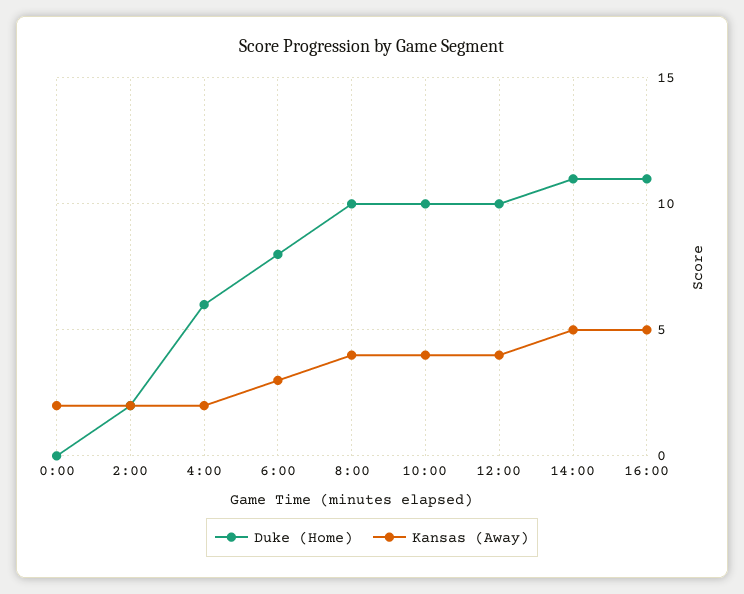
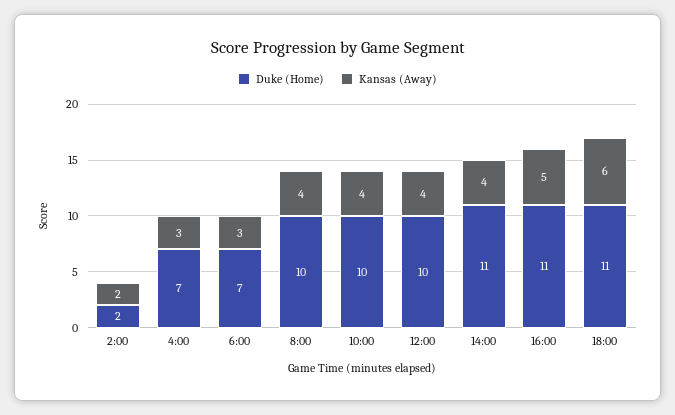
Duke (Home), 0:00: 0 -> none
Kansas (Away), 0:00: 2 -> none
Duke (Home), 4:00: 6 -> 7
Kansas (Away), 4:00: 2 -> 3
Duke (Home), 6:00: 8 -> 7
Kansas (Away), 14:00: 5 -> 4
Duke (Home), 18:00: none -> 11
Kansas (Away), 18:00: none -> 6

